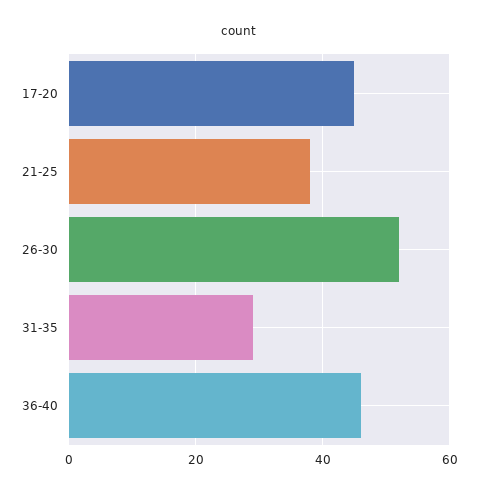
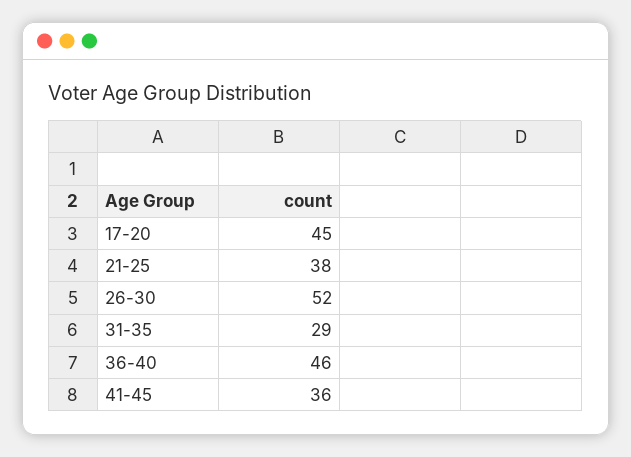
41-45: none -> 36

